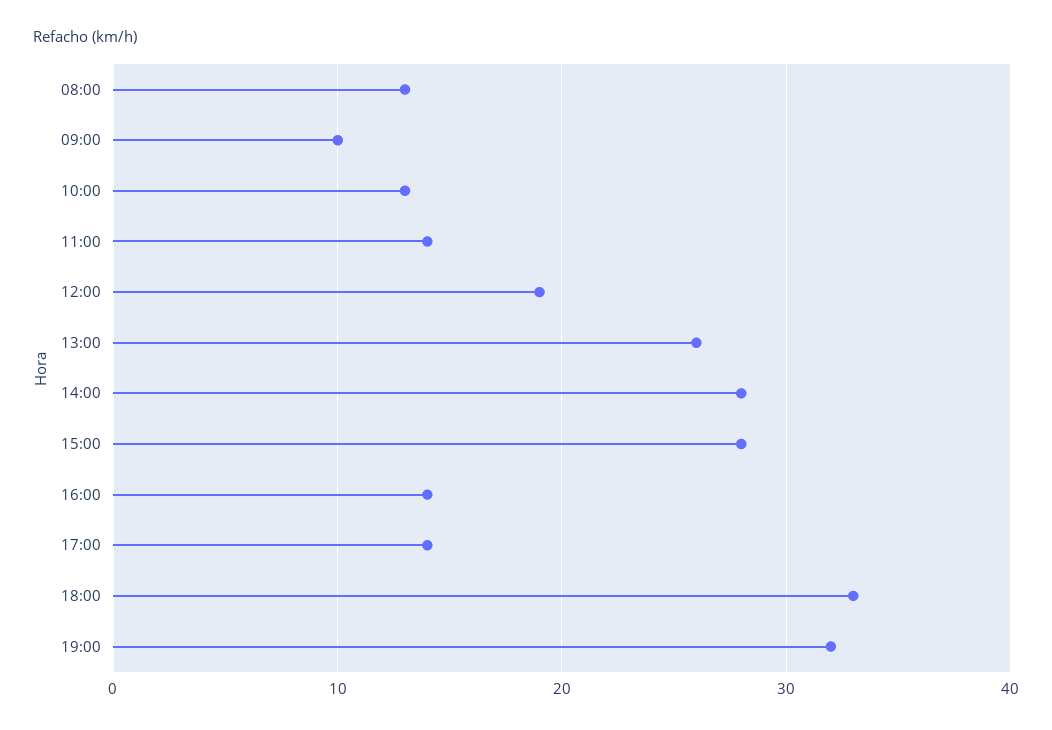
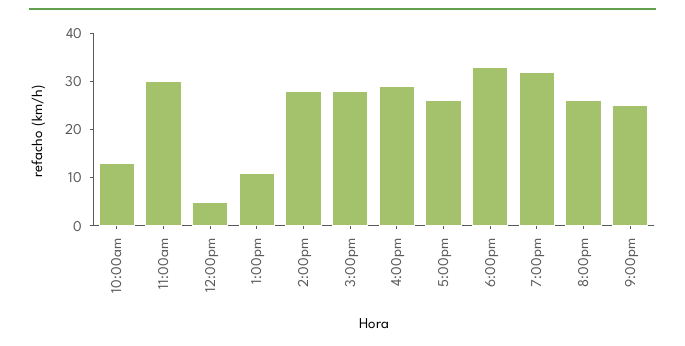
08:00: 13 -> none
09:00: 10 -> none
11:00: 14 -> 30
12:00: 19 -> 5
13:00: 26 -> 10
16:00: 14 -> 30
17:00: 14 -> 25
8:00pm: none -> 25
9:00pm: none -> 25

